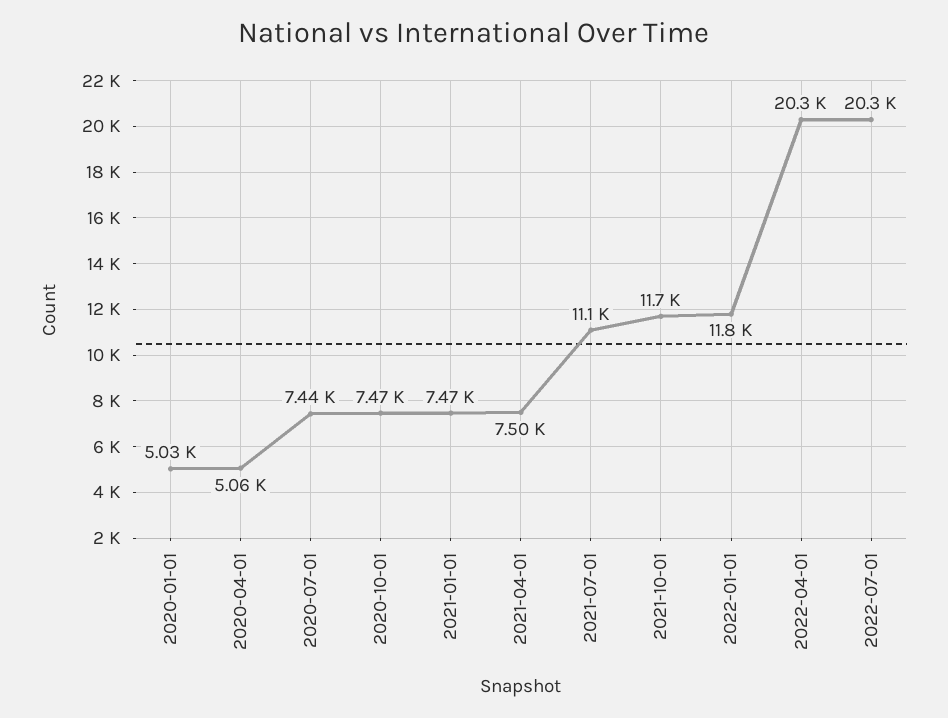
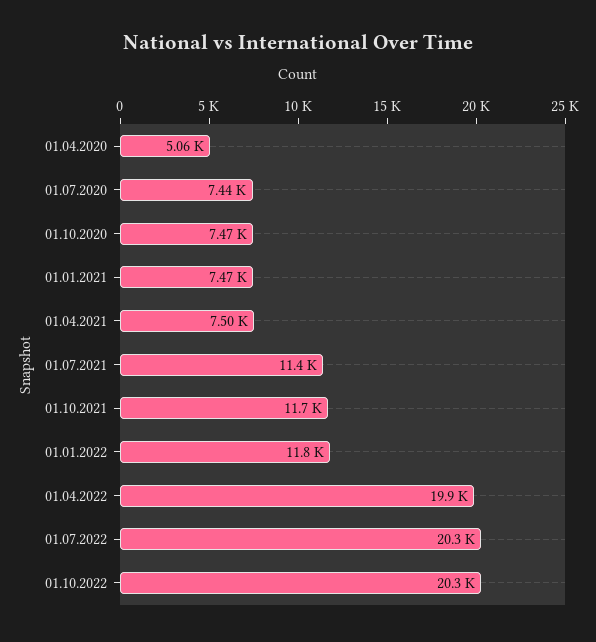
2020-01-01: 5030 -> none
2021-07-01: 11100 -> 11400
2022-04-01: 20300 -> 19900
01.10.2022: none -> 20300

